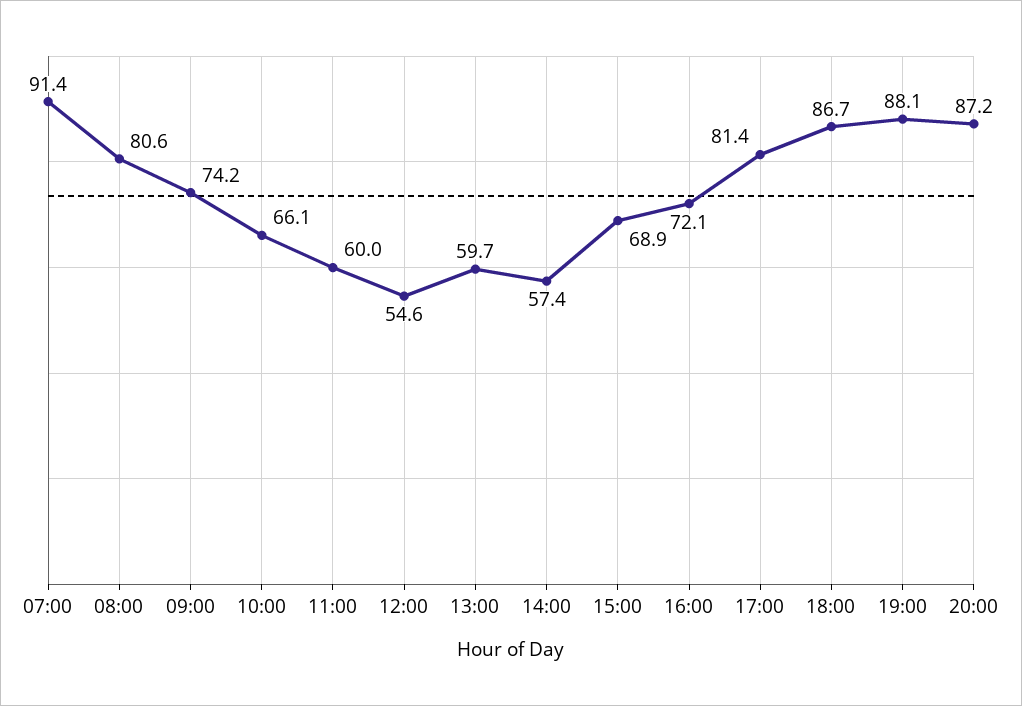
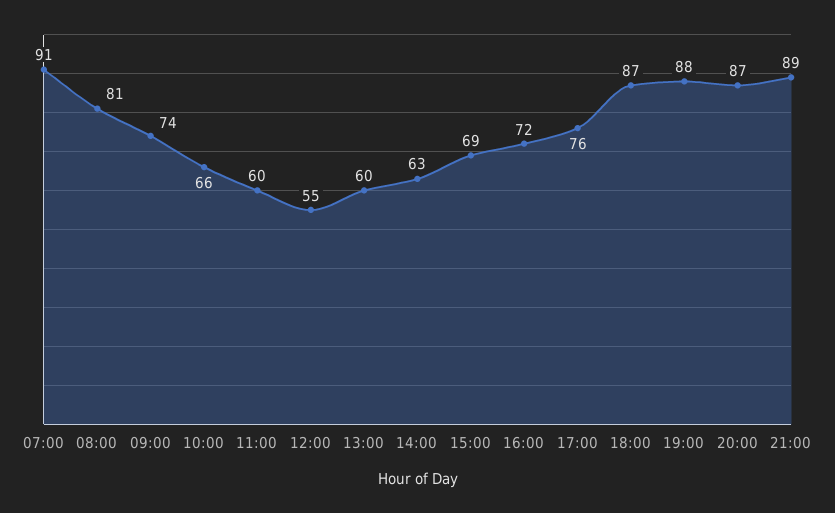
14:00: 57.4 -> 63
17:00: 81.4 -> 76
21:00: none -> 89

